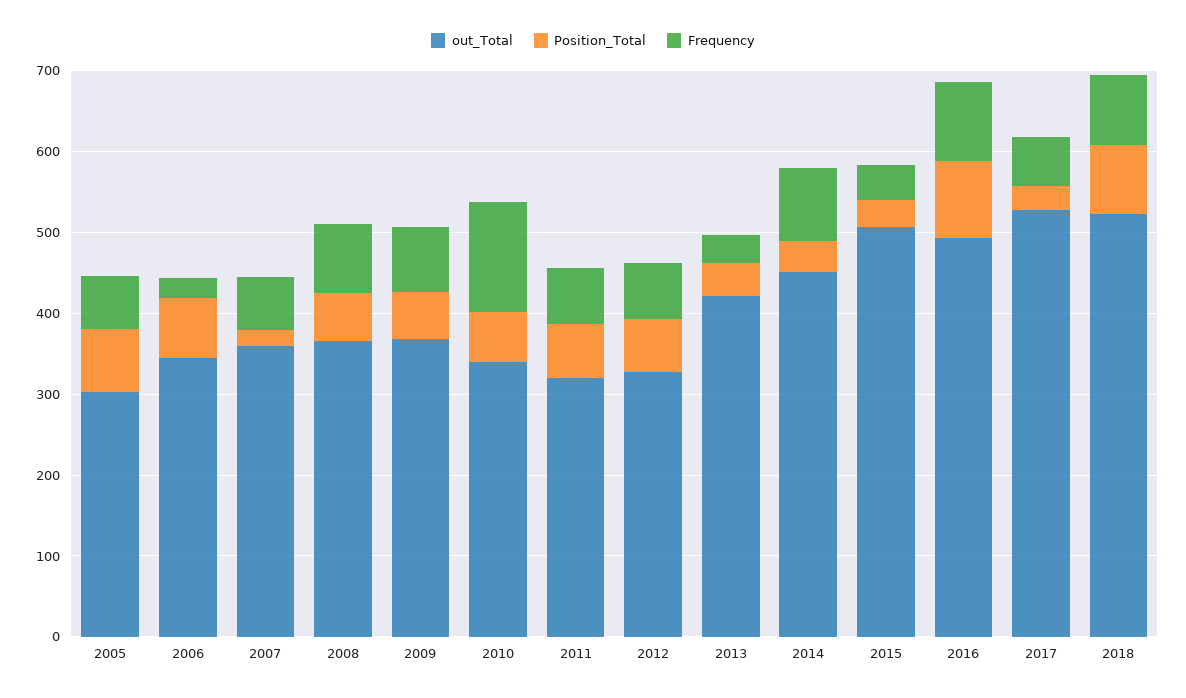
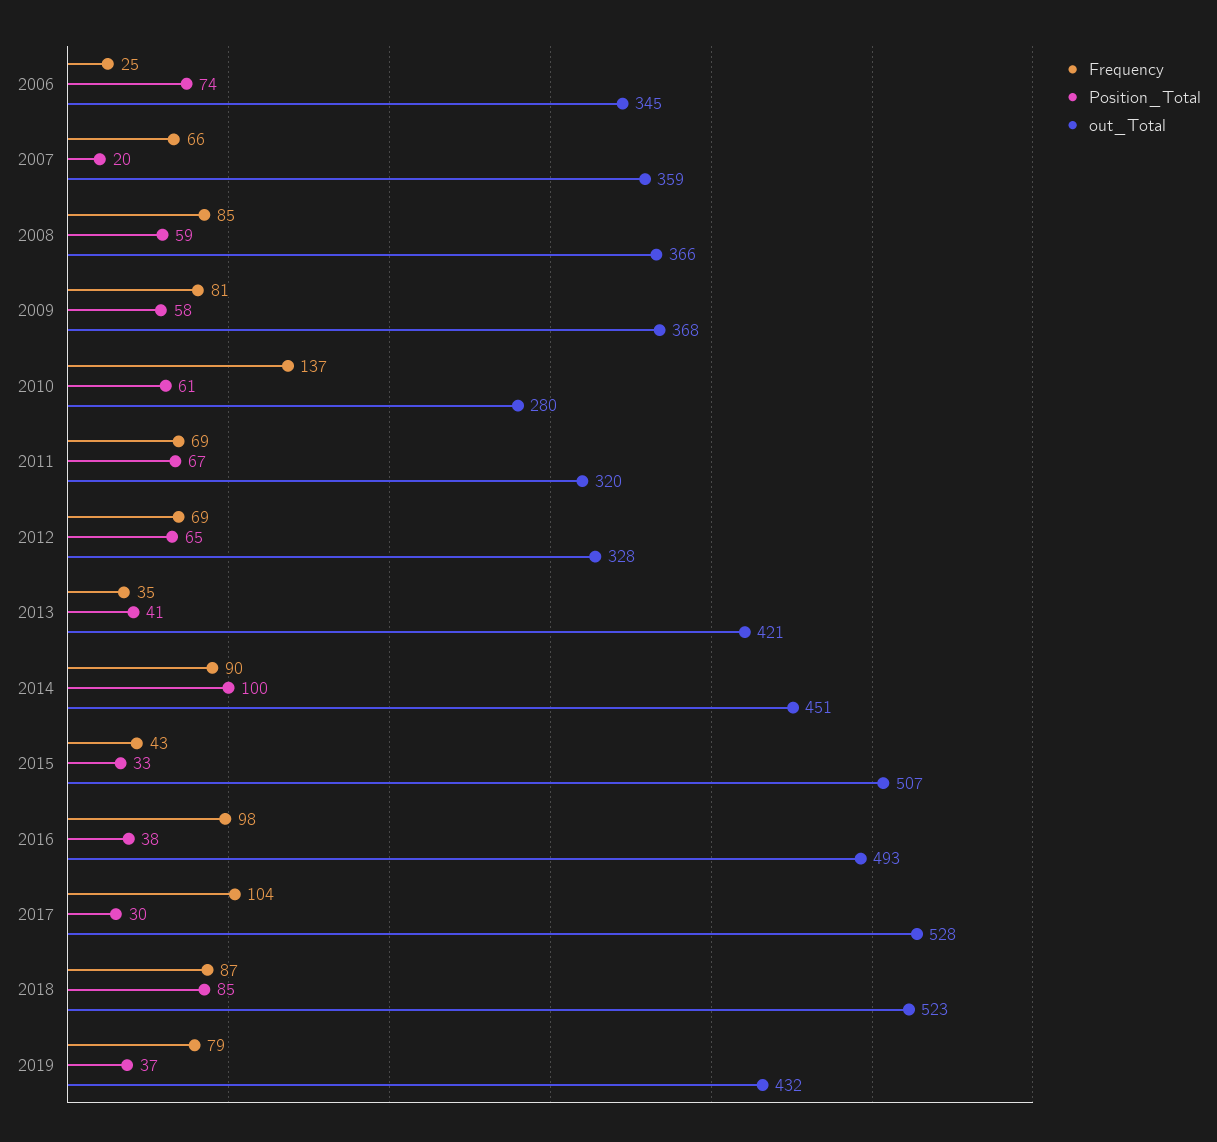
out_Total, 2005: 300 -> none
Position_Total, 2005: 80 -> none
Frequency, 2005: 60 -> none
out_Total, 2010: 340 -> 280
Position_Total, 2014: 40 -> 100
Position_Total, 2016: 100 -> 38
Frequency, 2017: 60 -> 104
Frequency, 2019: none -> 79
Position_Total, 2019: none -> 37
out_Total, 2019: none -> 432

